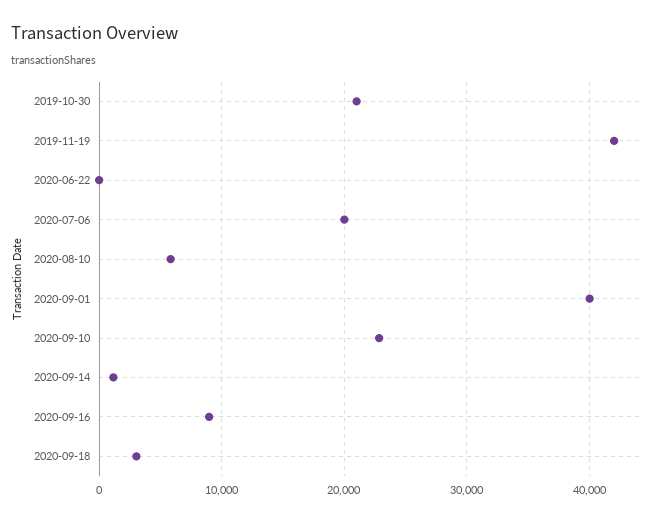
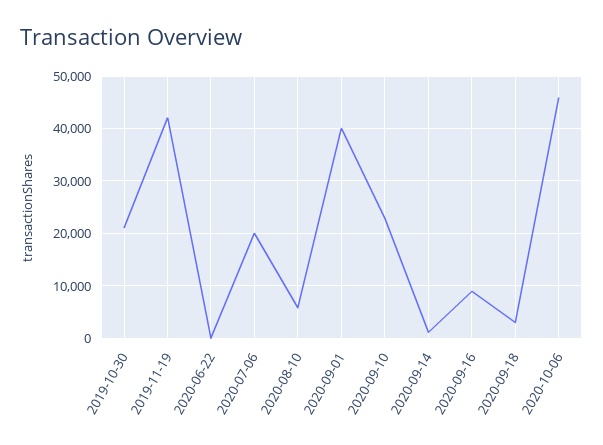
2020-10-06: none -> 46000

